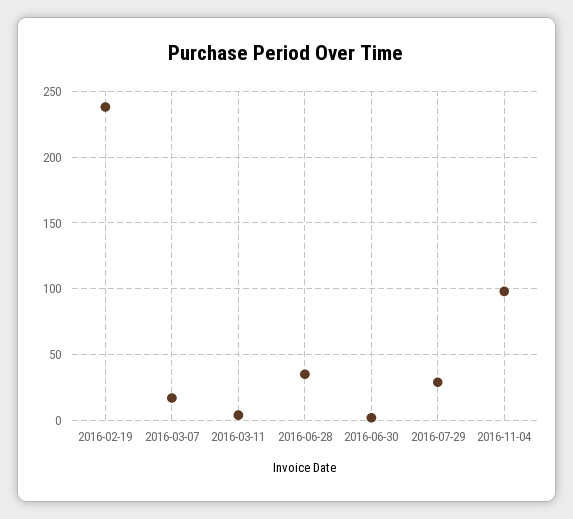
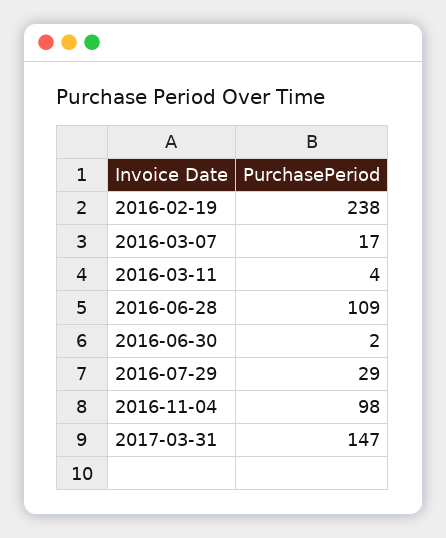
2016-06-28: 35 -> 109
2017-03-31: none -> 147

